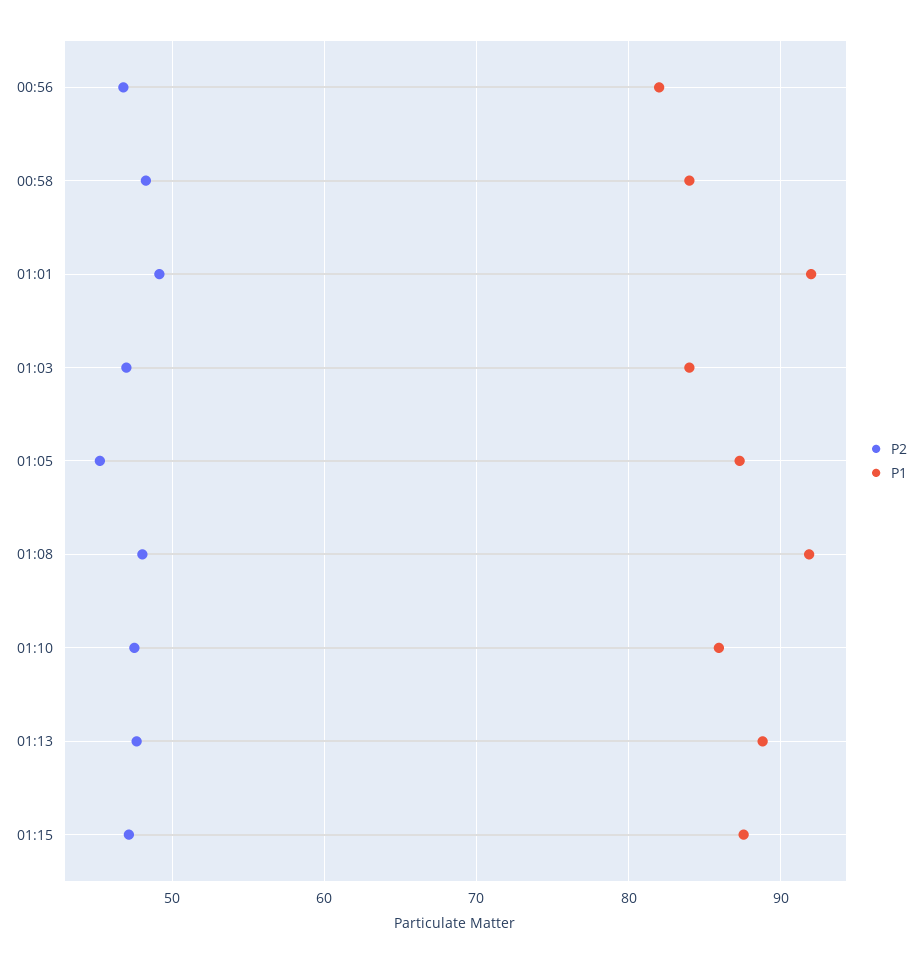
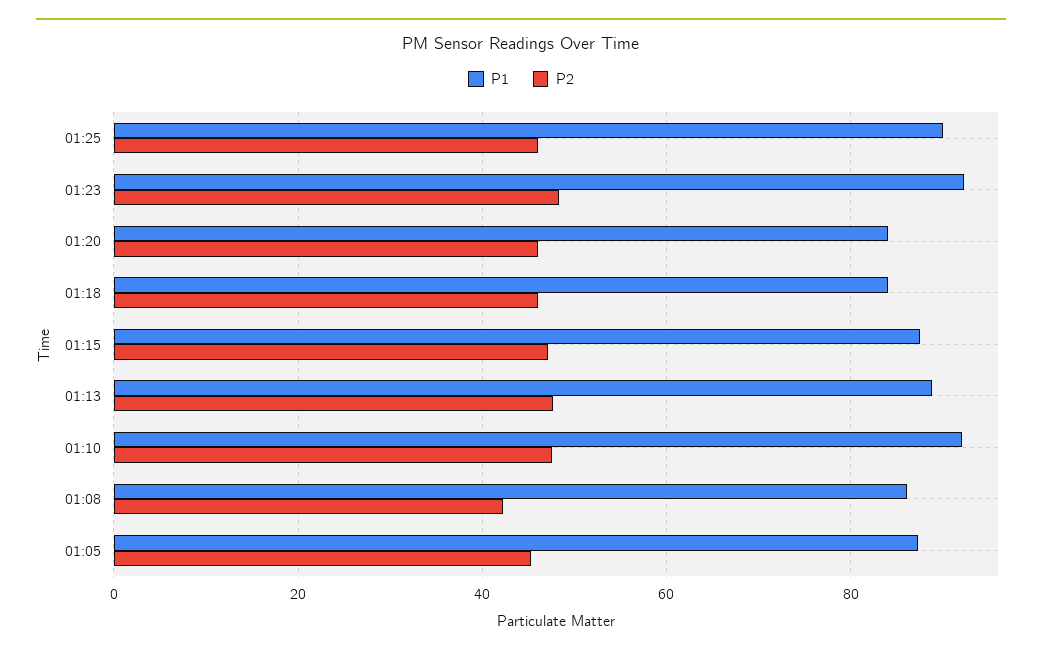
P2, 00:56: 47 -> none
P1, 00:56: 82 -> none
P2, 00:58: 48 -> none
P1, 00:58: 84 -> none
P2, 01:01: 49 -> none
P1, 01:01: 92 -> none
P2, 01:03: 47 -> none
P1, 01:03: 84 -> none
P2, 01:08: 48 -> 42
P1, 01:08: 92 -> 86
P1, 01:10: 86 -> 92
P1, 01:25: none -> 90
P2, 01:25: none -> 46
P1, 01:23: none -> 92
P2, 01:23: none -> 48
P1, 01:20: none -> 84
P2, 01:20: none -> 46
P1, 01:18: none -> 84
P2, 01:18: none -> 46

